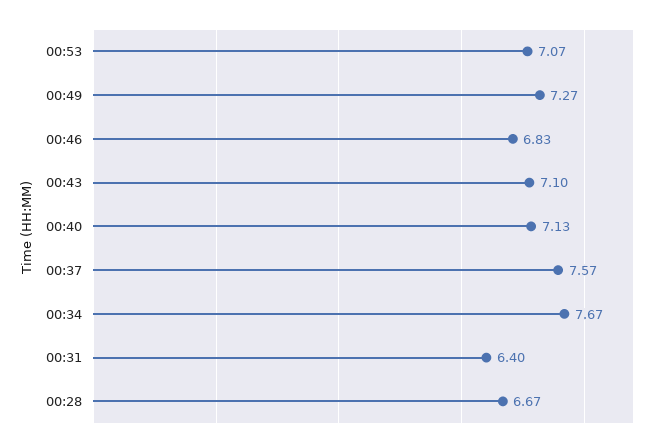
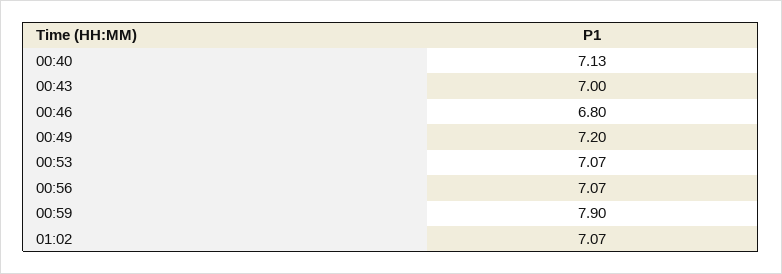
00:49: 7.27 -> 7.2
00:46: 6.83 -> 6.8
00:43: 7.1 -> 7
00:37: 7.57 -> none
00:34: 7.67 -> none
00:31: 6.4 -> none
00:28: 6.67 -> none
00:56: none -> 7.07
00:59: none -> 7.9
01:02: none -> 7.07

